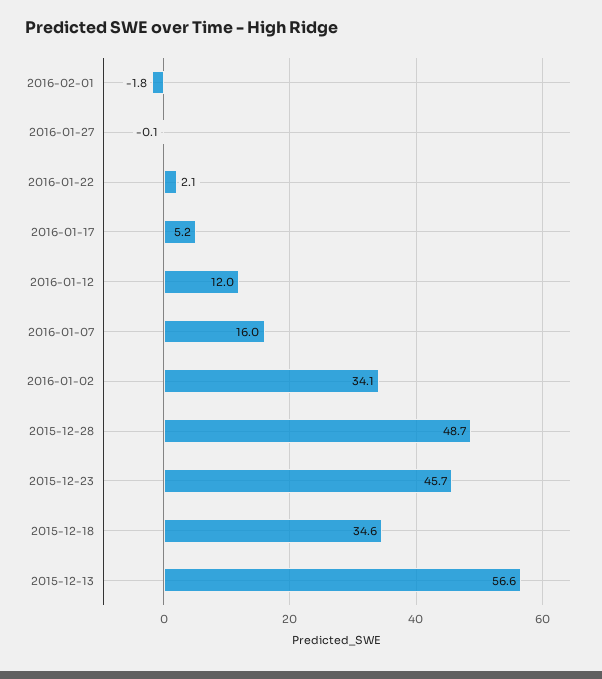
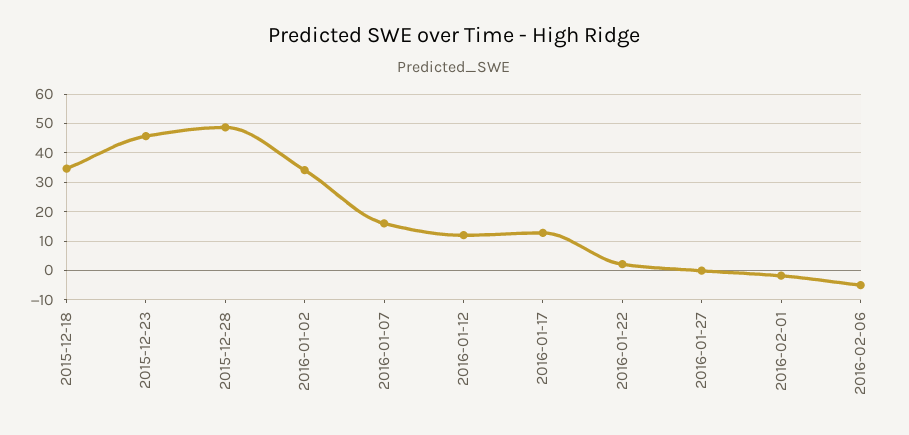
2016-01-17: 5.2 -> 12.5
2015-12-13: 56.6 -> none
2016-02-06: none -> -5

